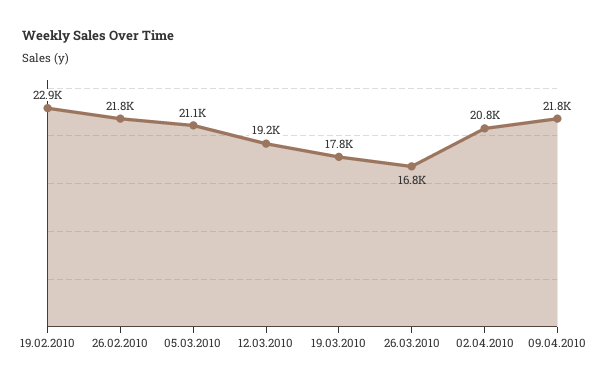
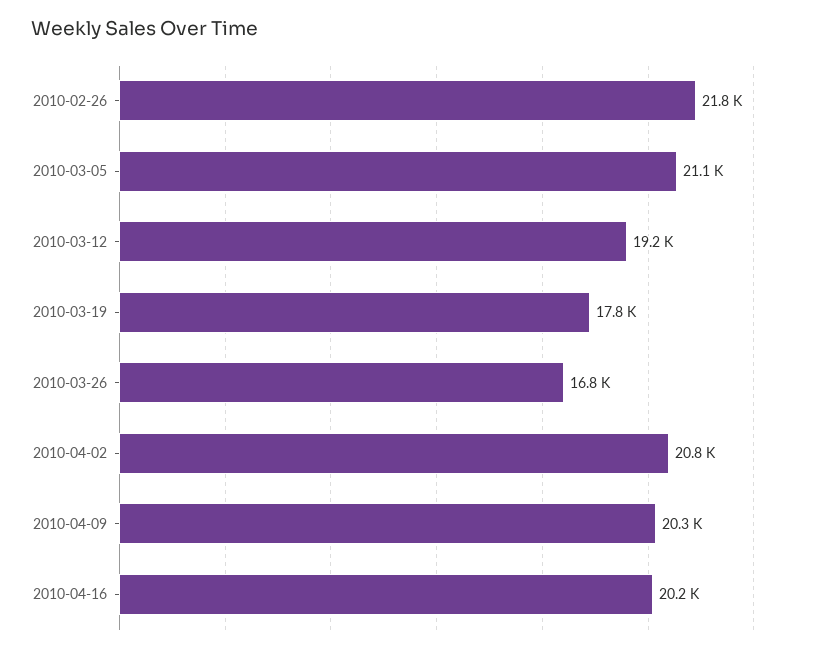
19.02.2010: 22900 -> none
09.04.2010: 21800 -> 20300
2010-04-16: none -> 20200

